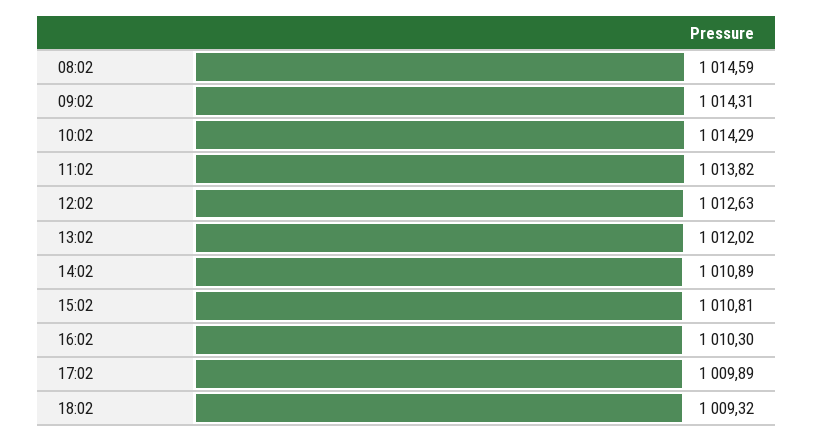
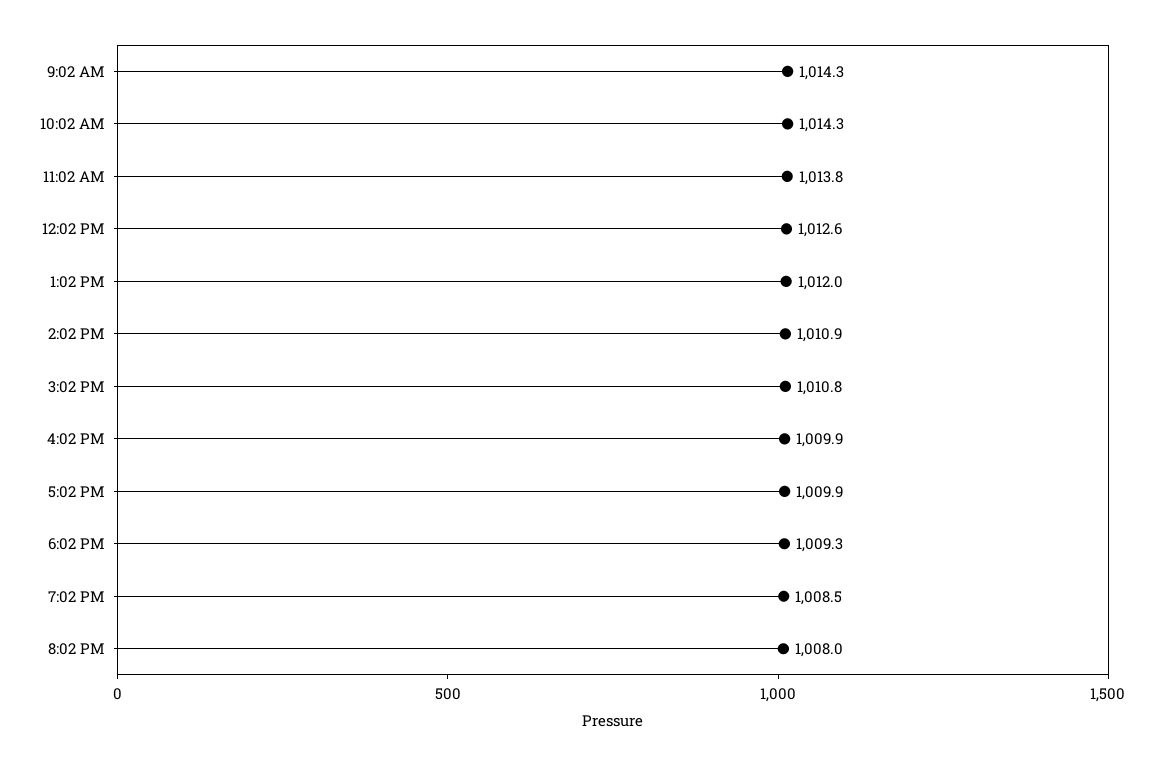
08:02: 1014.59 -> none
16:02: 1010.3 -> 1009.9
7:02 PM: none -> 1008.5
8:02 PM: none -> 1008

